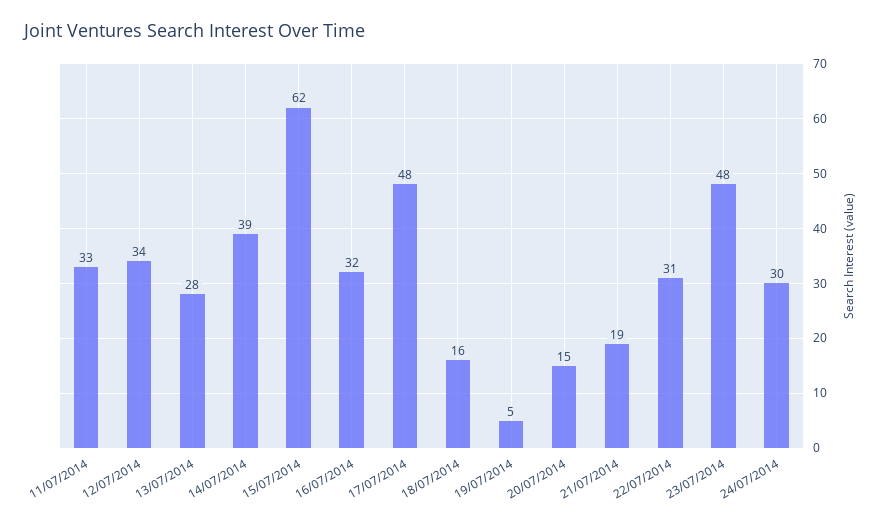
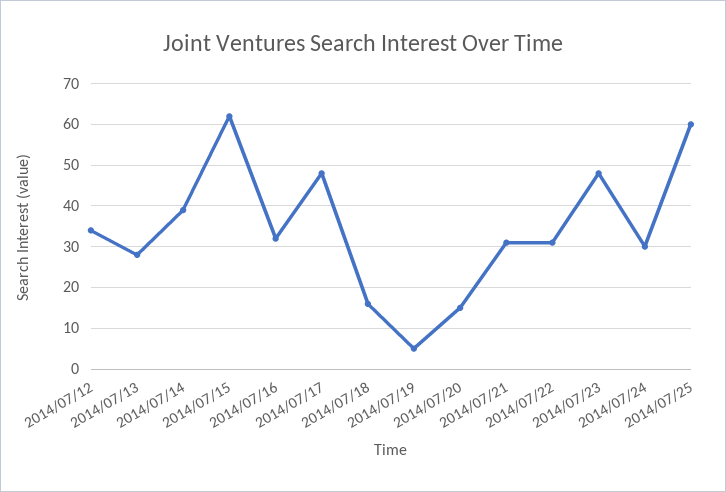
11/07/2014: 33 -> none
21/07/2014: 19 -> 30
2014/07/25: none -> 60

